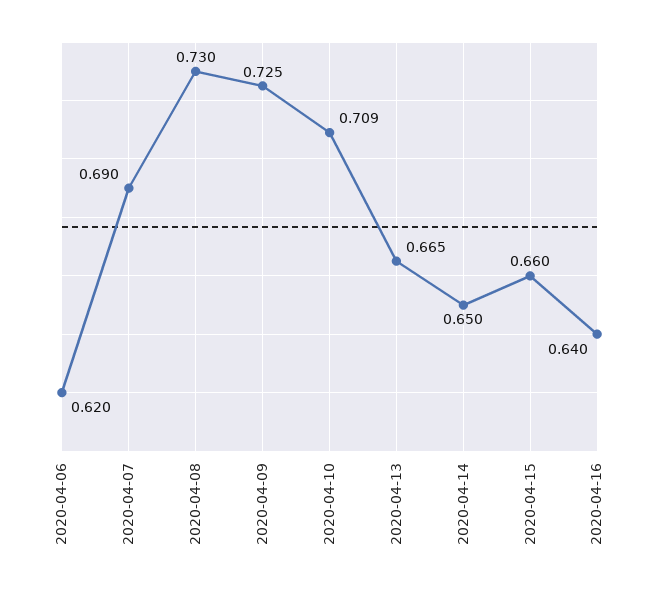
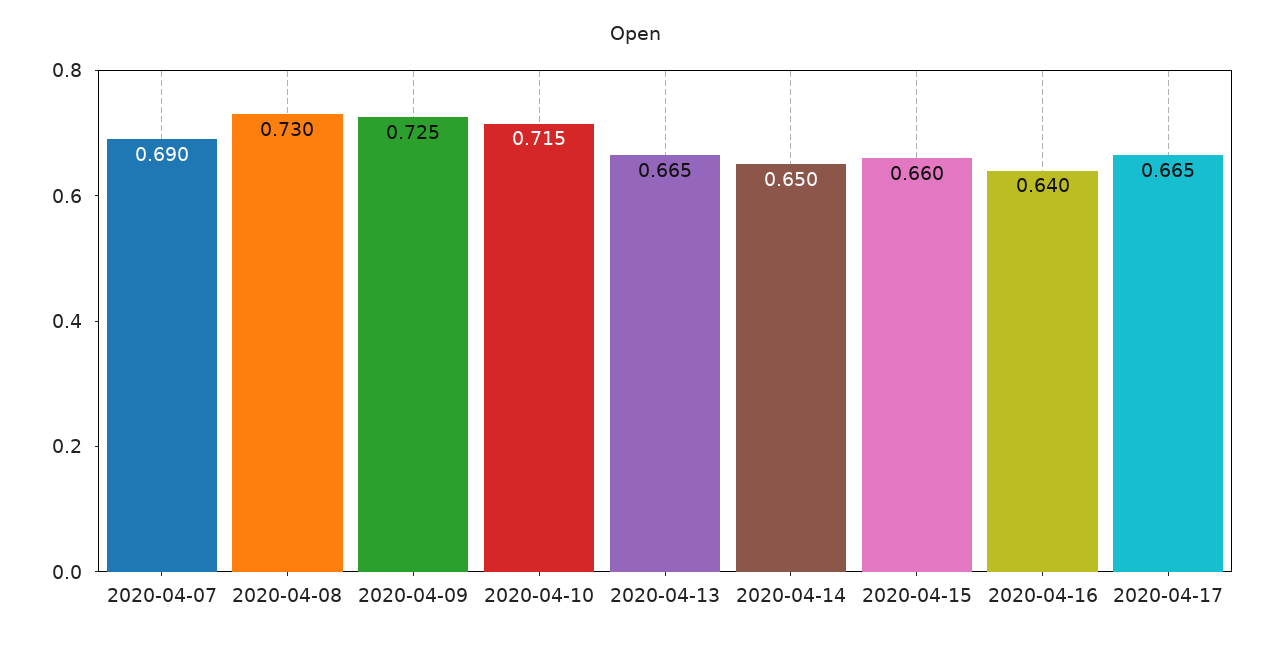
2020-04-06: 0.62 -> none
2020-04-10: 0.709 -> 0.715
2020-04-17: none -> 0.665

